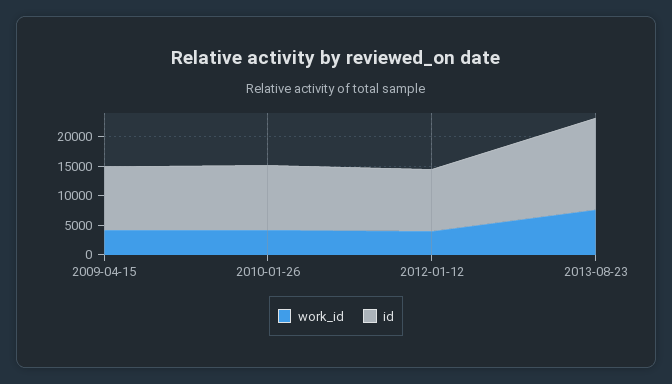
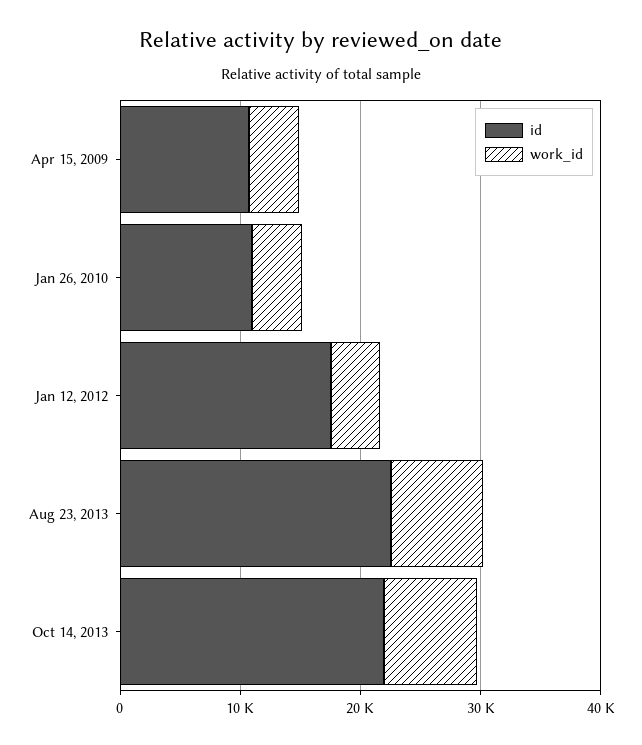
id, 2012-01-12: 10000 -> 18000
id, 2013-08-23: 15000 -> 22000
id, Oct 14, 2013: none -> 22000
work_id, Oct 14, 2013: none -> 8000

